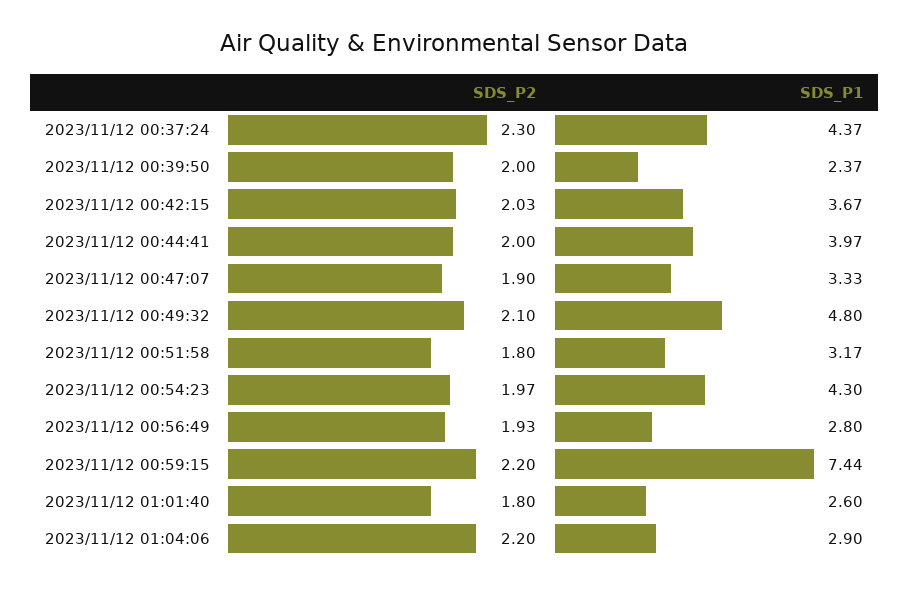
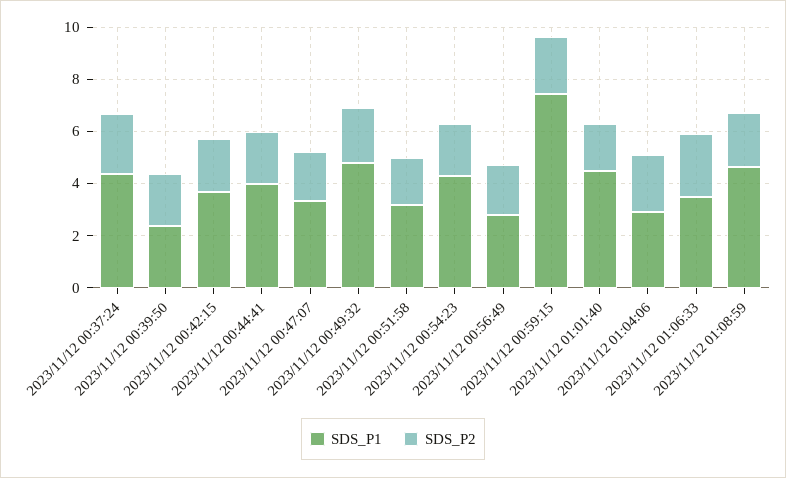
SDS_P1, 2023/11/12 01:01:40: 2.6 -> 4.5
SDS_P1, 2023/11/12 01:06:33: none -> 3.5
SDS_P2, 2023/11/12 01:06:33: none -> 2.5
SDS_P1, 2023/11/12 01:08:59: none -> 4.5
SDS_P2, 2023/11/12 01:08:59: none -> 2

